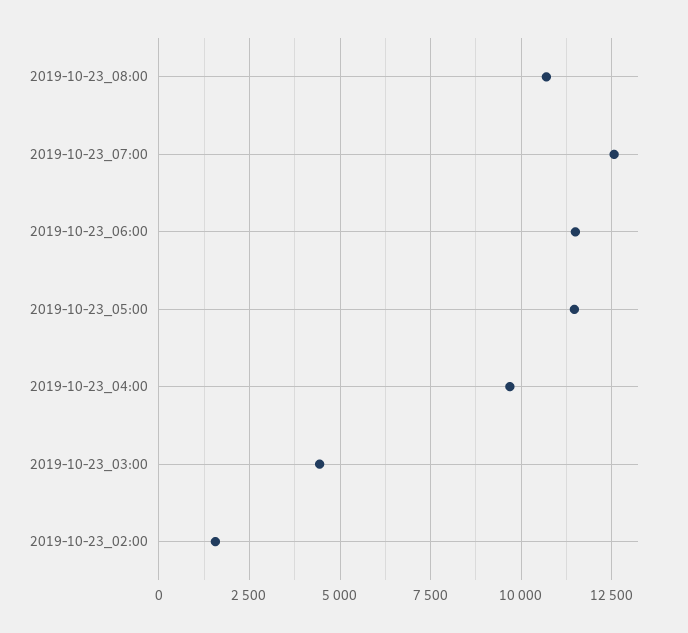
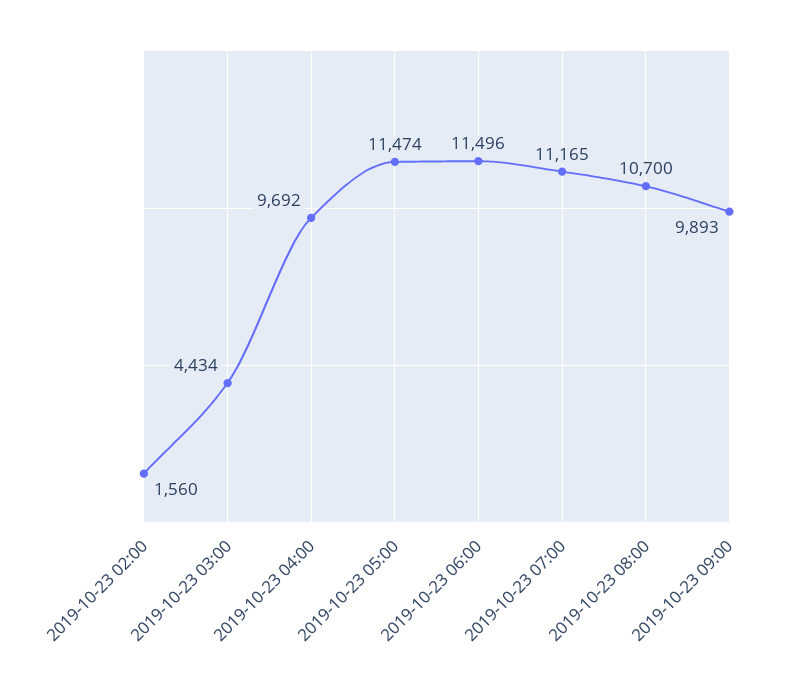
2019-10-23_07:00: 12500 -> 11165
2019-10-23 09:00: none -> 9893

